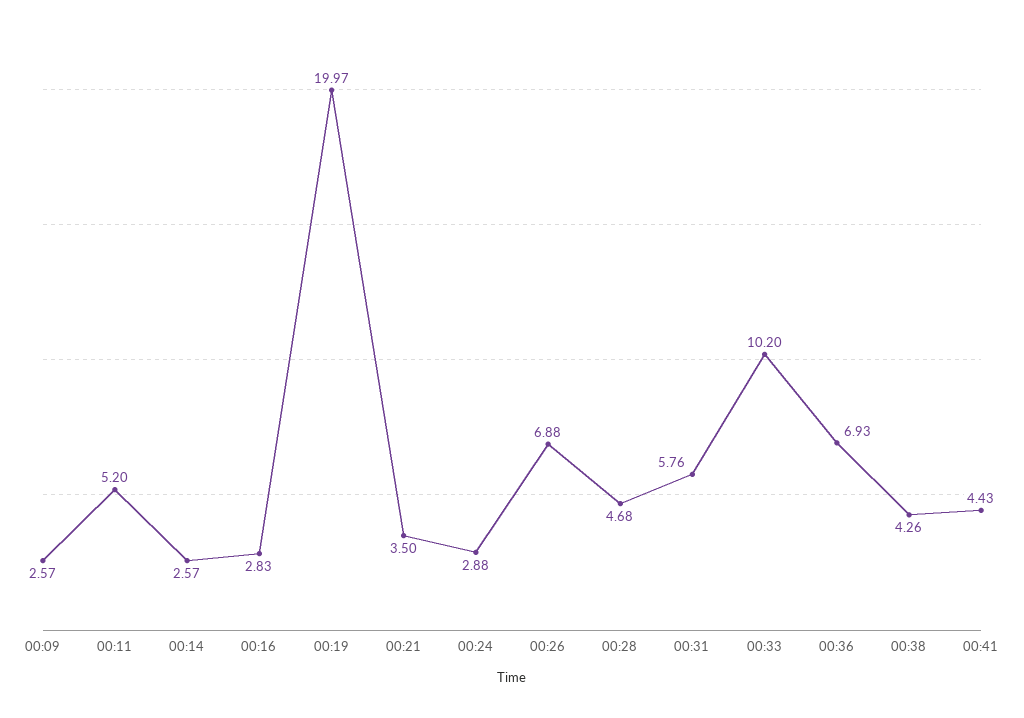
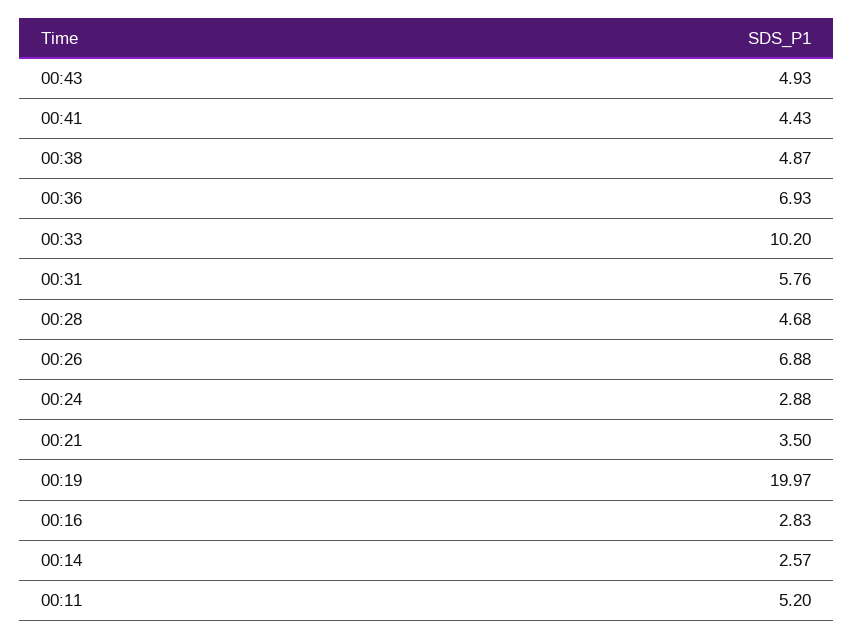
00:09: 2.57 -> none
00:38: 4.26 -> 4.87
00:43: none -> 4.93

